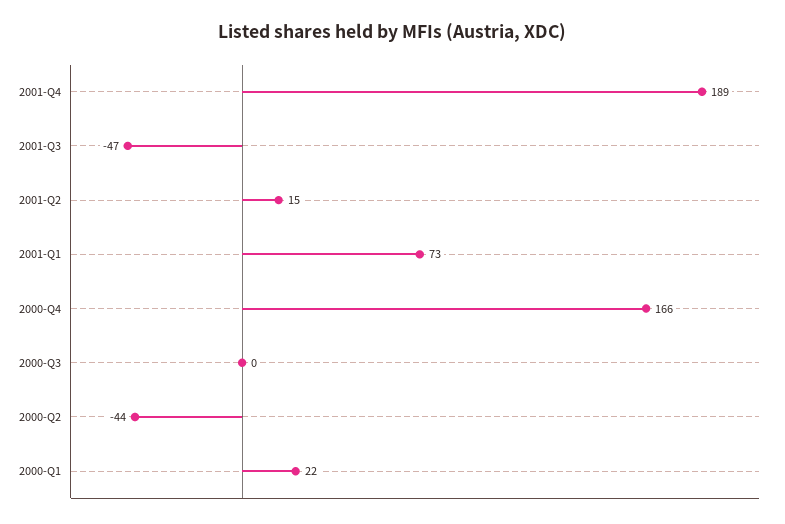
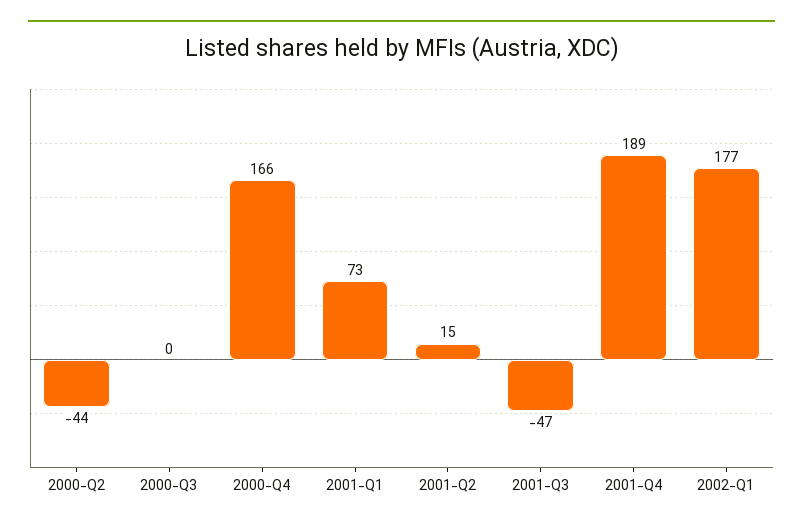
2000-Q1: 22 -> none
2002-Q1: none -> 177

